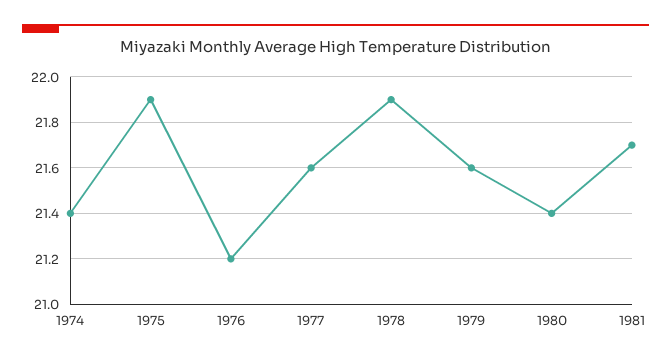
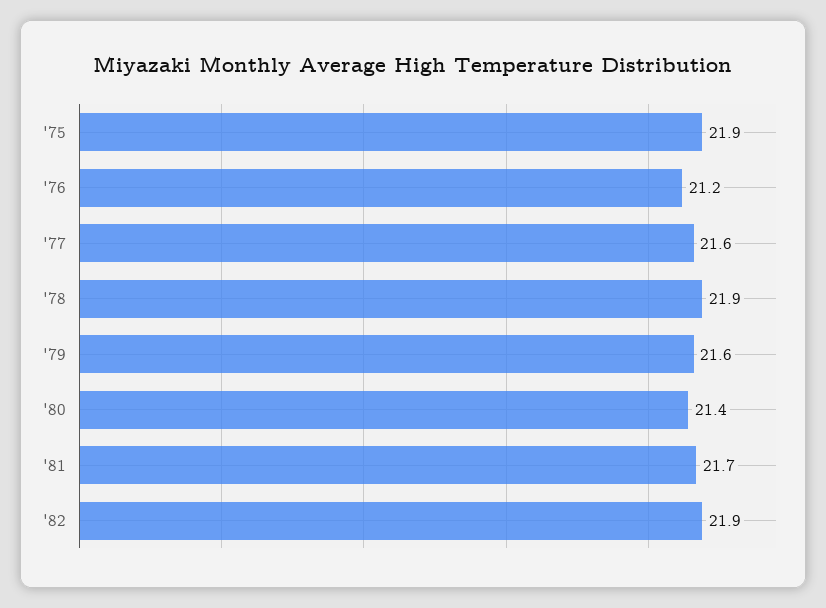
1974: 21.4 -> none
'82: none -> 21.9

